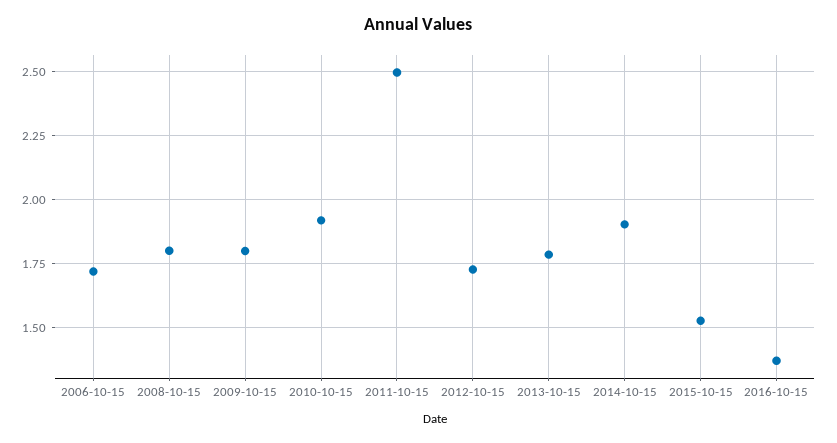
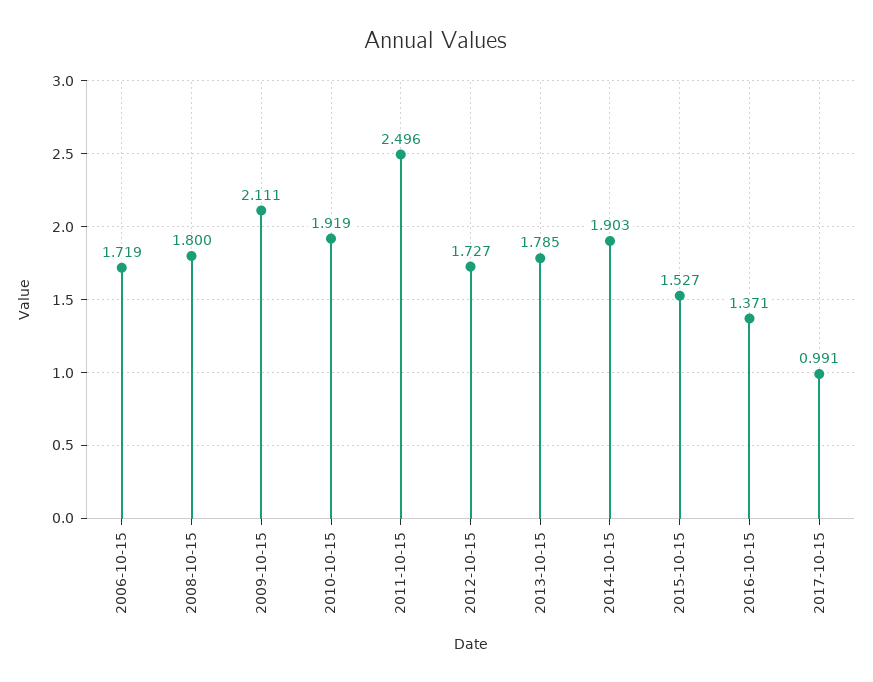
2009-10-15: 1.8 -> 2.111
2017-10-15: none -> 0.991

